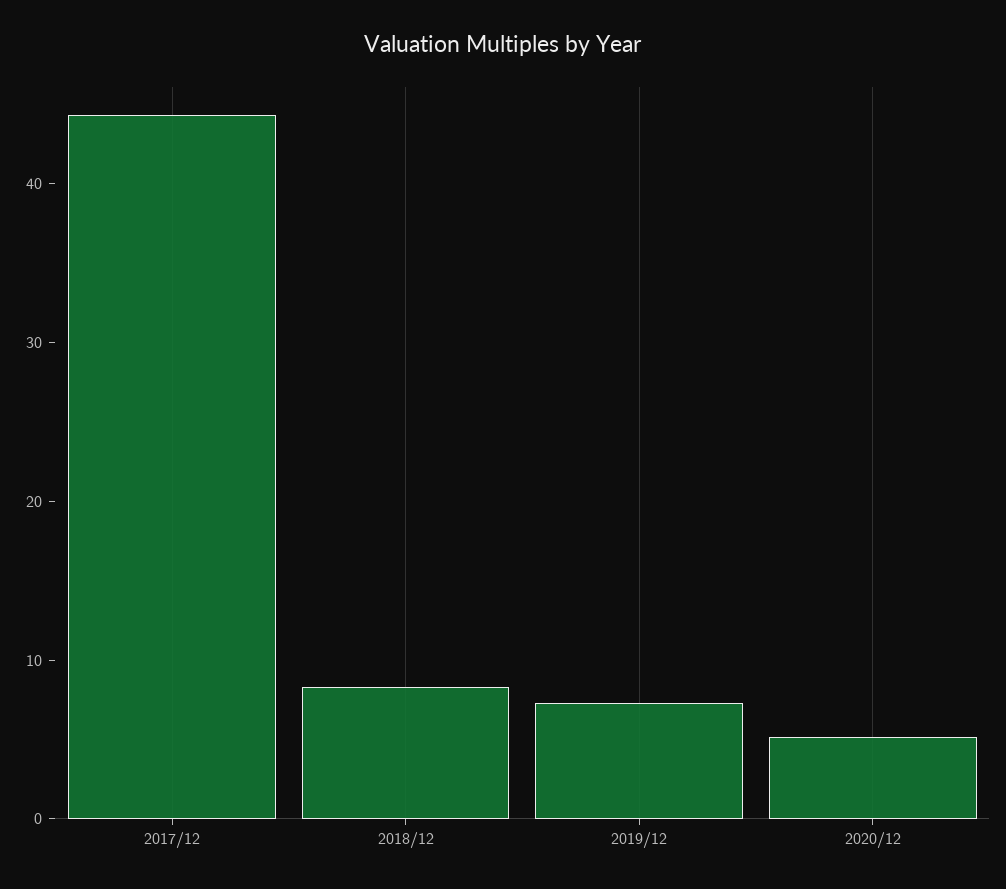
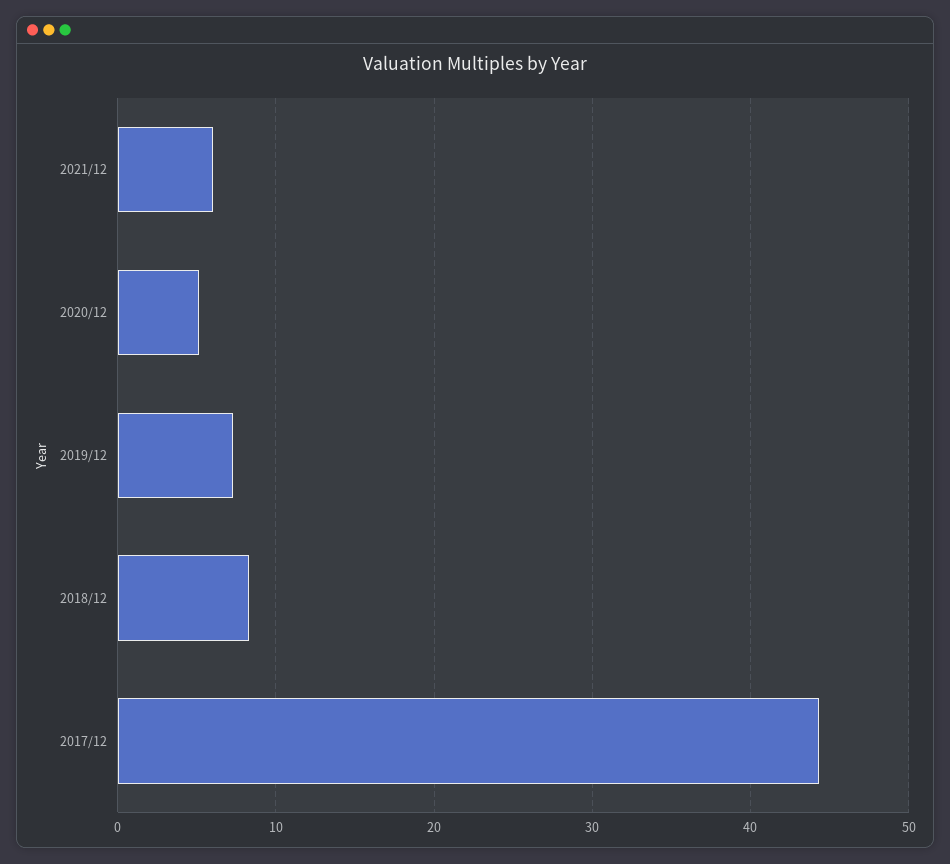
2021/12: none -> 6

